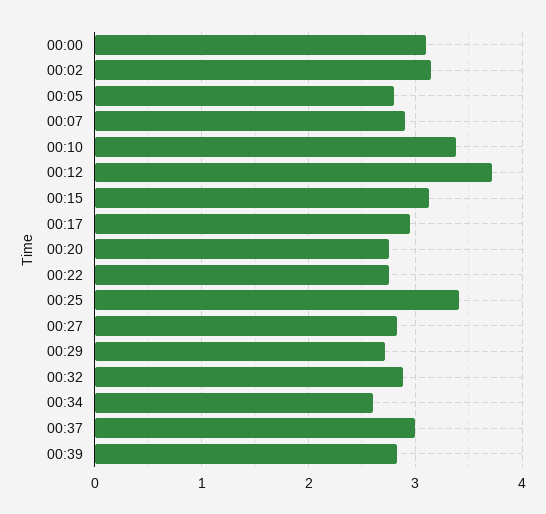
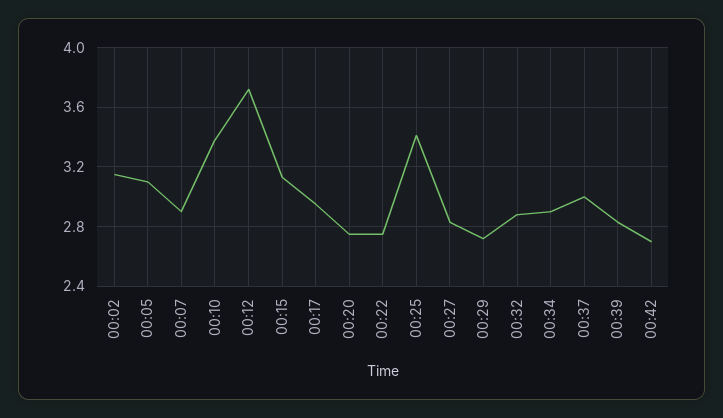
00:00: 3.1 -> none
00:05: 2.8 -> 3.1
00:34: 2.6 -> 2.9
00:42: none -> 2.7

